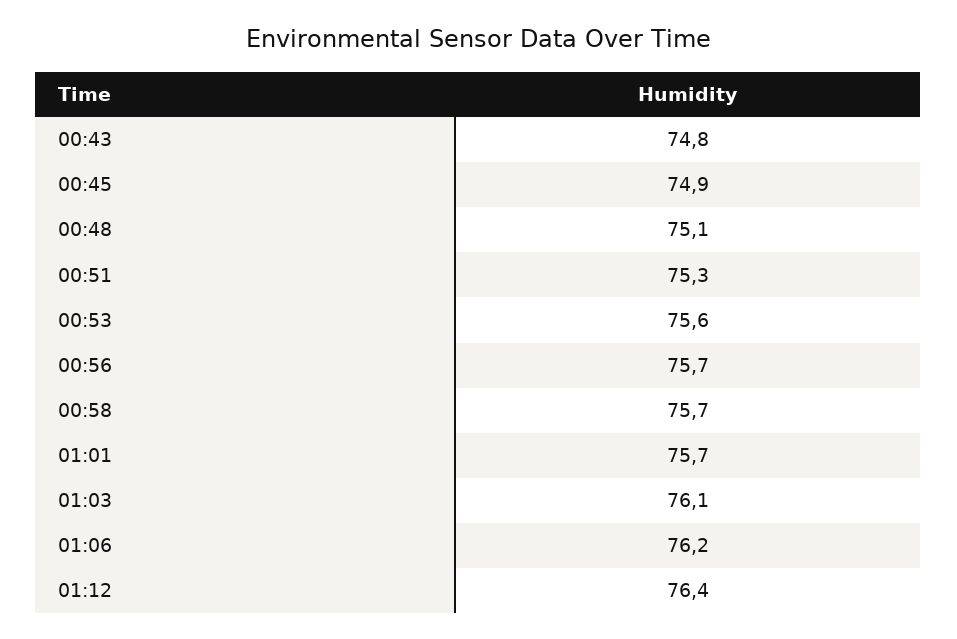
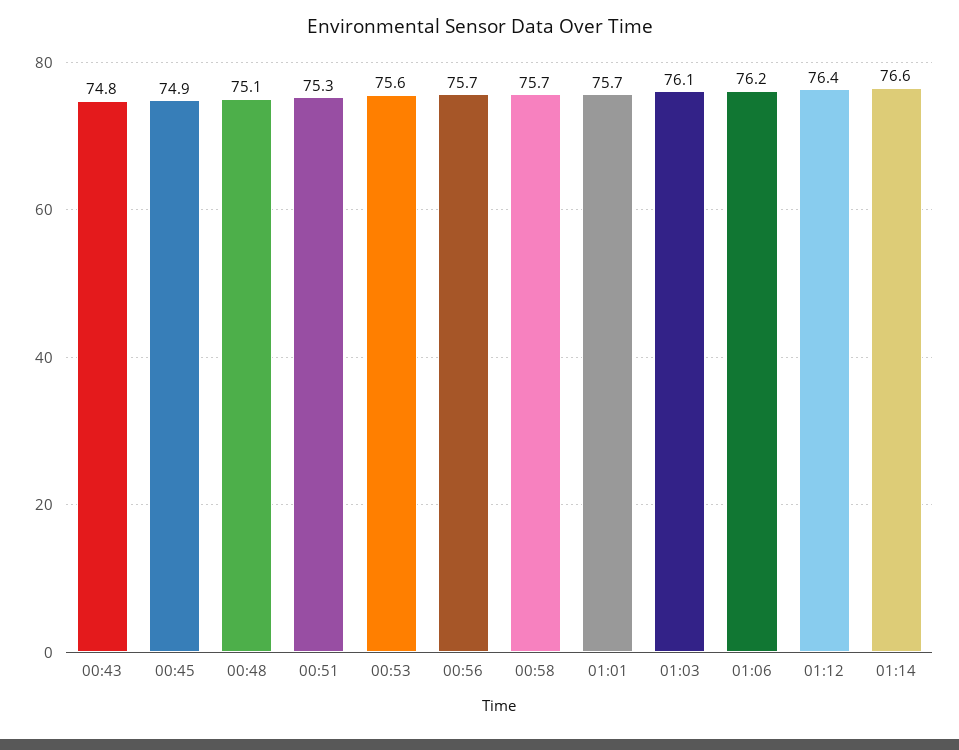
01:14: none -> 76.6

